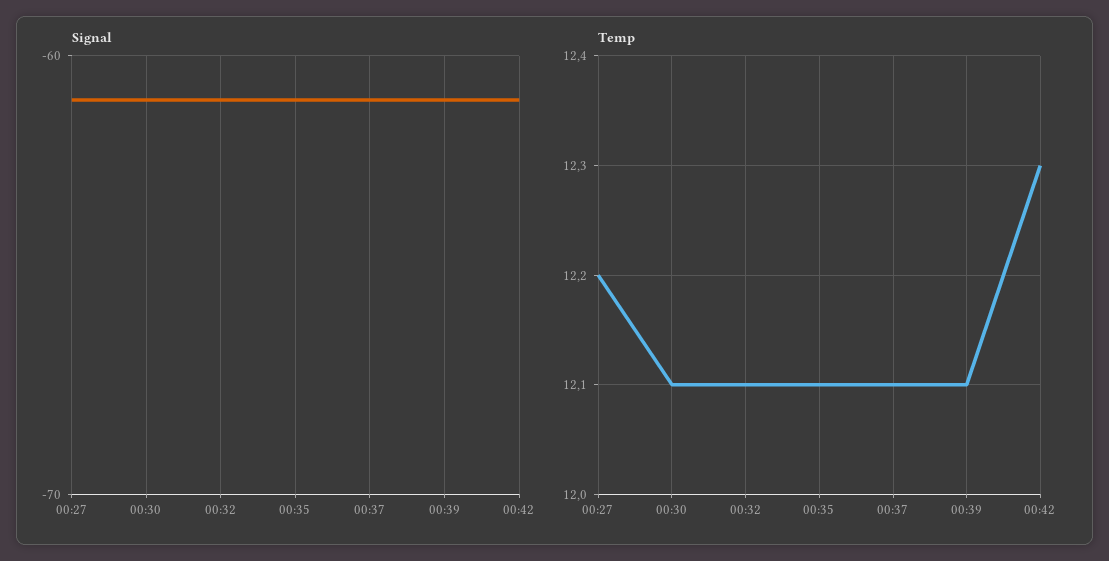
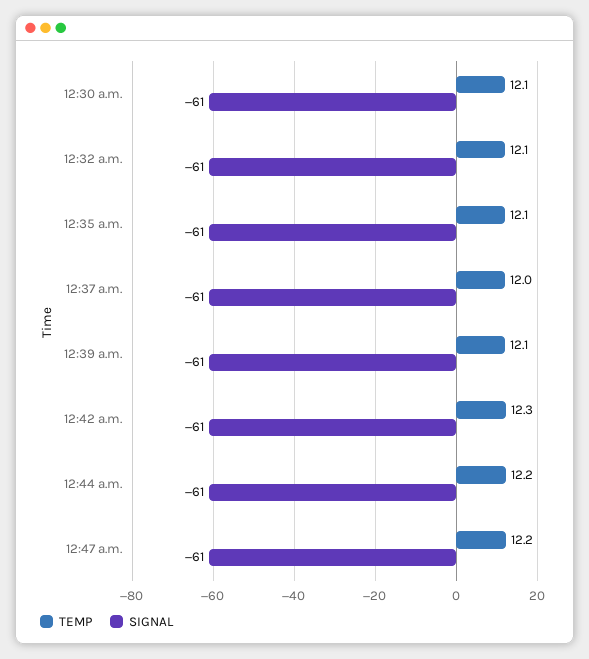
Signal, 00:27: -61 -> none
Temp, 00:27: 12.2 -> none
Temp, 00:37: 12.1 -> 12
Temp, 12:44 a.m.: none -> 12.2
Signal, 12:44 a.m.: none -> -61
Temp, 12:47 a.m.: none -> 12.2
Signal, 12:47 a.m.: none -> -61

